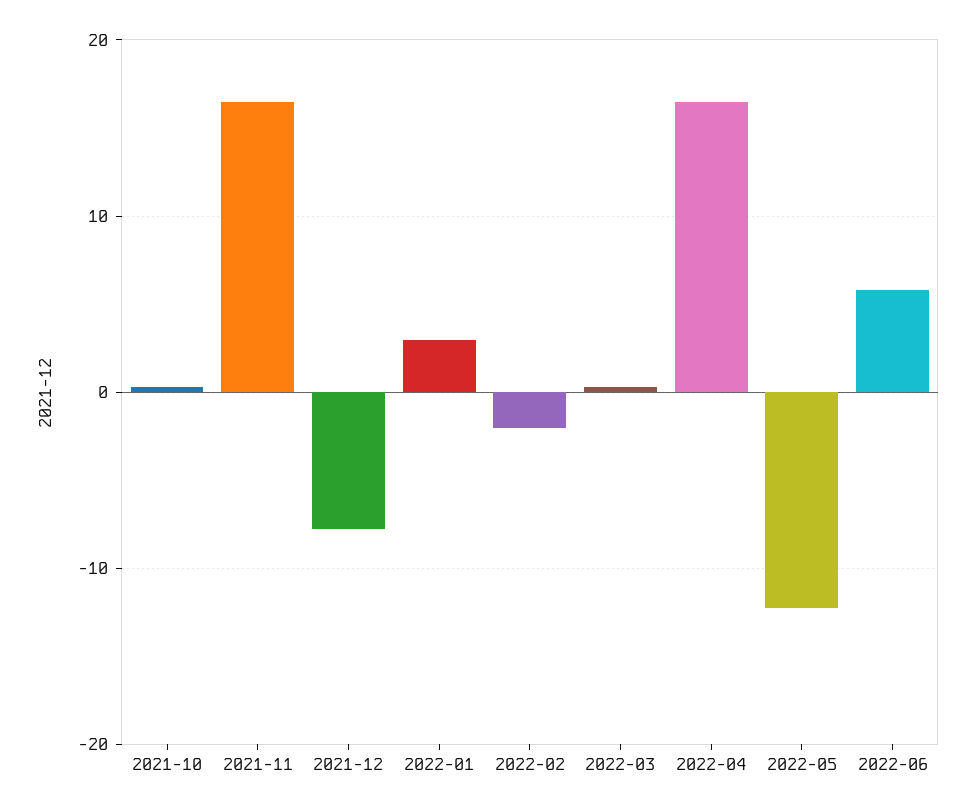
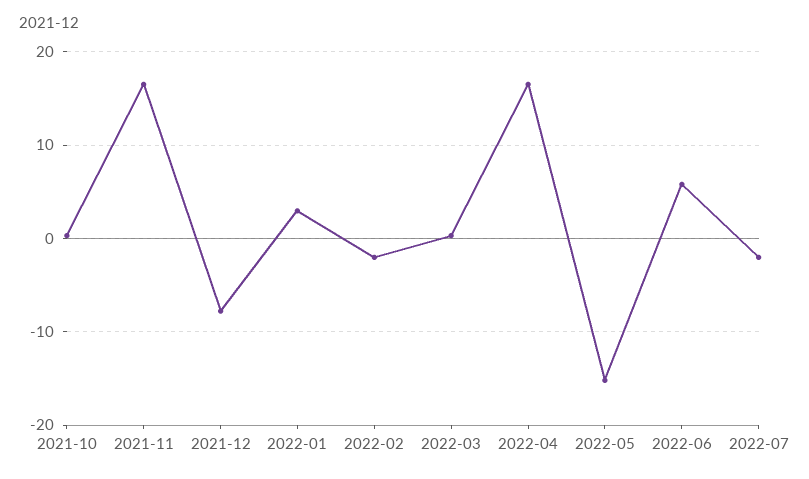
2022-05: -12 -> -15
2022-07: none -> -2

